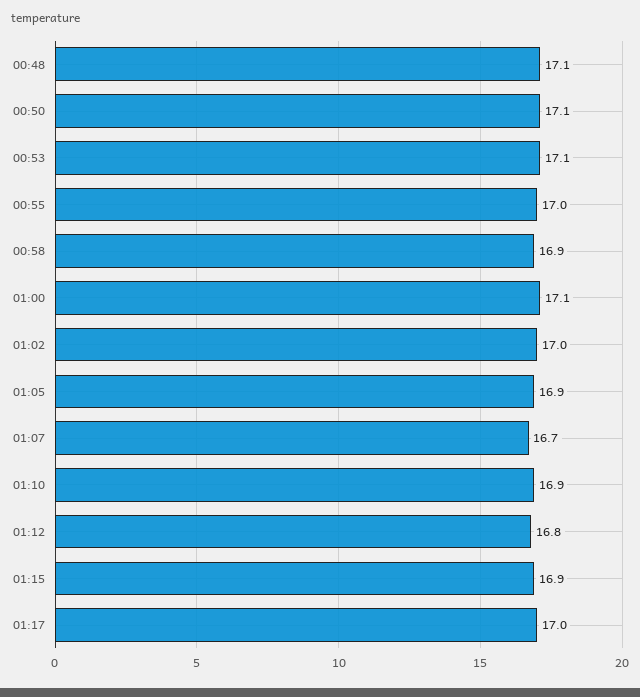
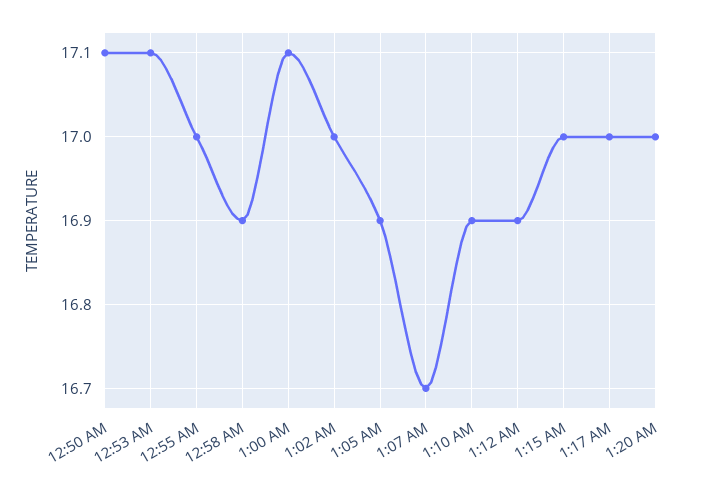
00:48: 17.1 -> none
01:12: 16.8 -> 16.9
01:15: 16.9 -> 17
1:20 AM: none -> 17

